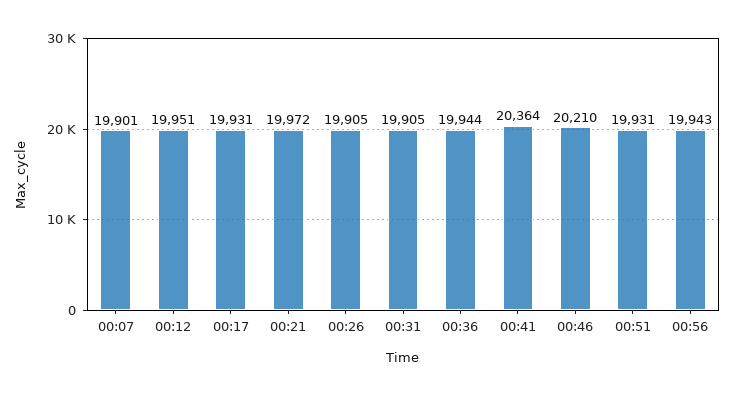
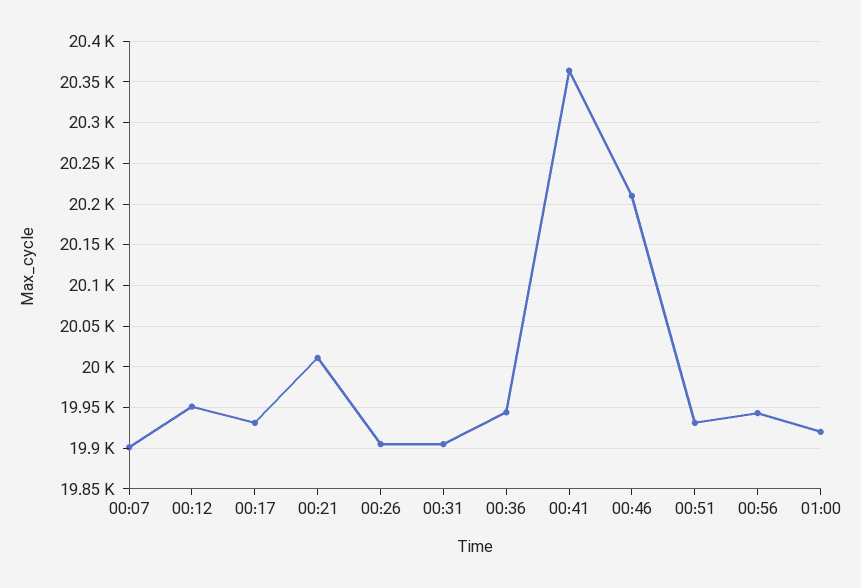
00:21: 19972 -> 20010
01:00: none -> 19920

